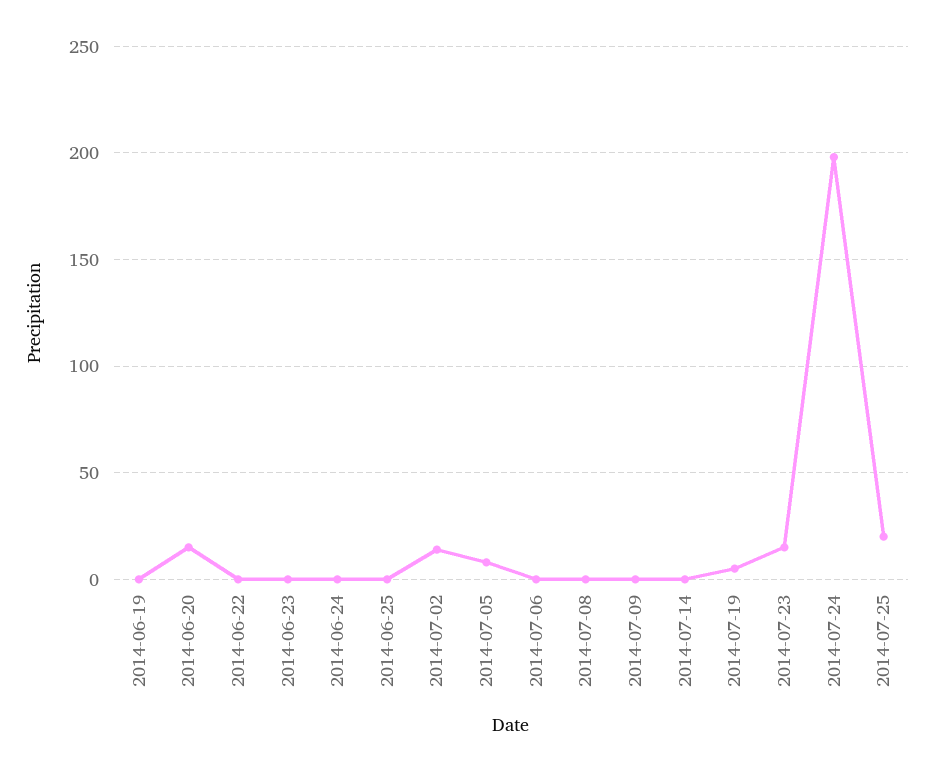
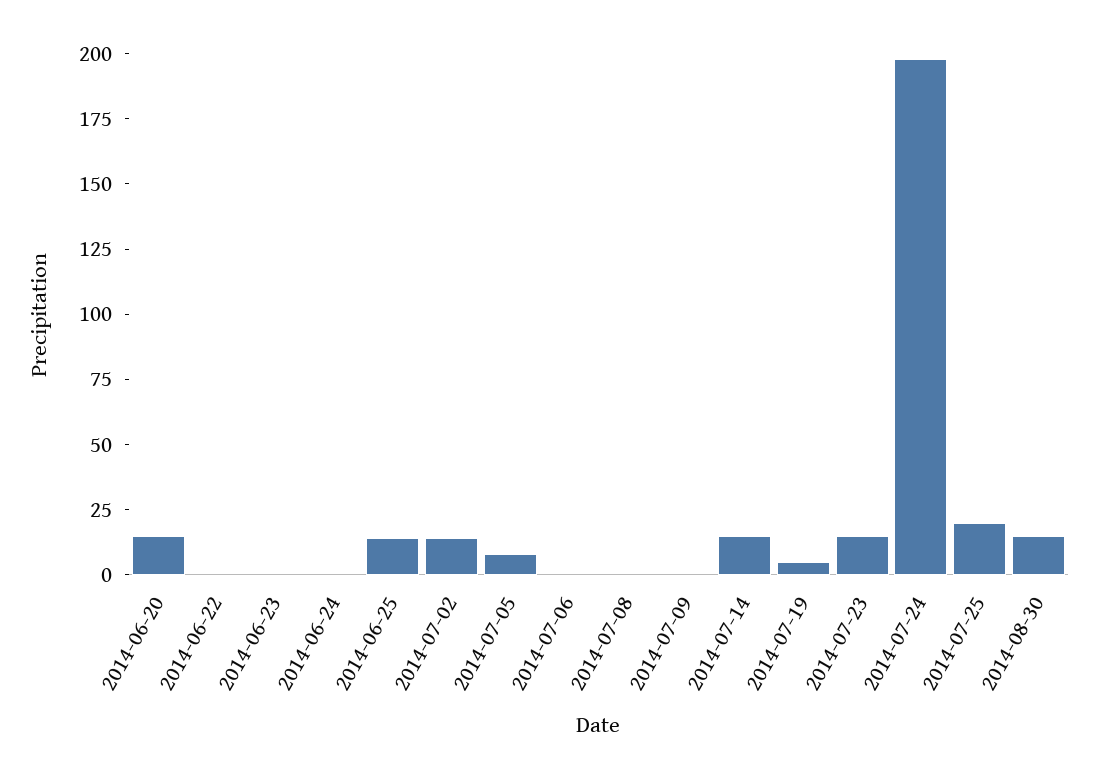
2014-06-19: 0 -> none
2014-06-25: 0 -> 15
2014-07-14: 0 -> 15
2014-08-30: none -> 15

